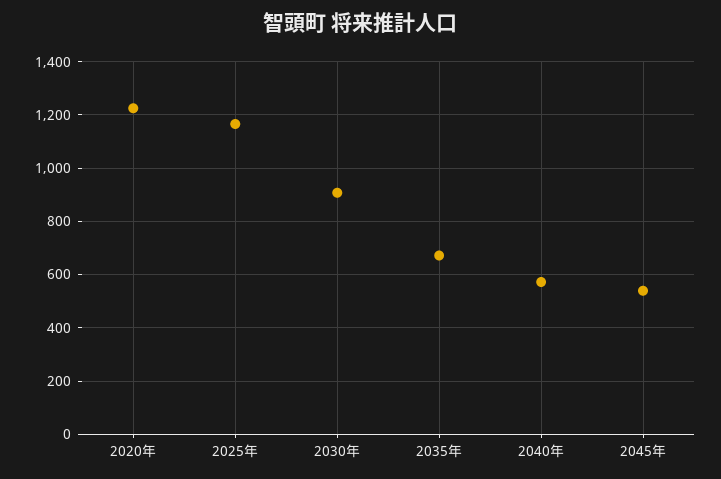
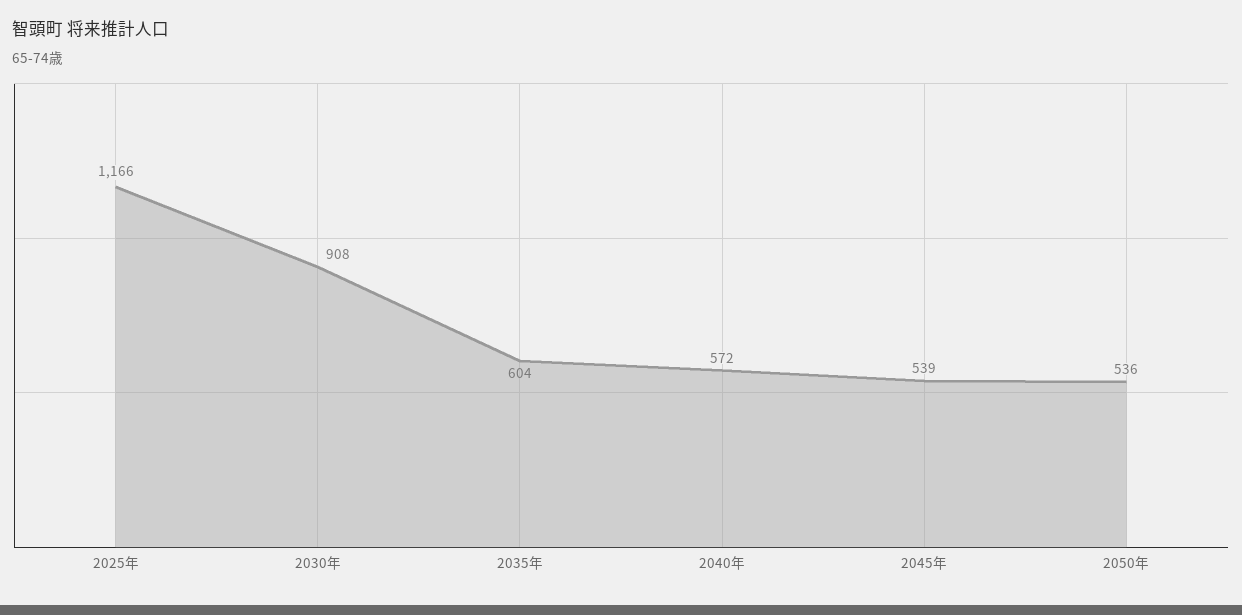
2020年: 1225 -> none
2035年: 675 -> 604
2050年: none -> 536

